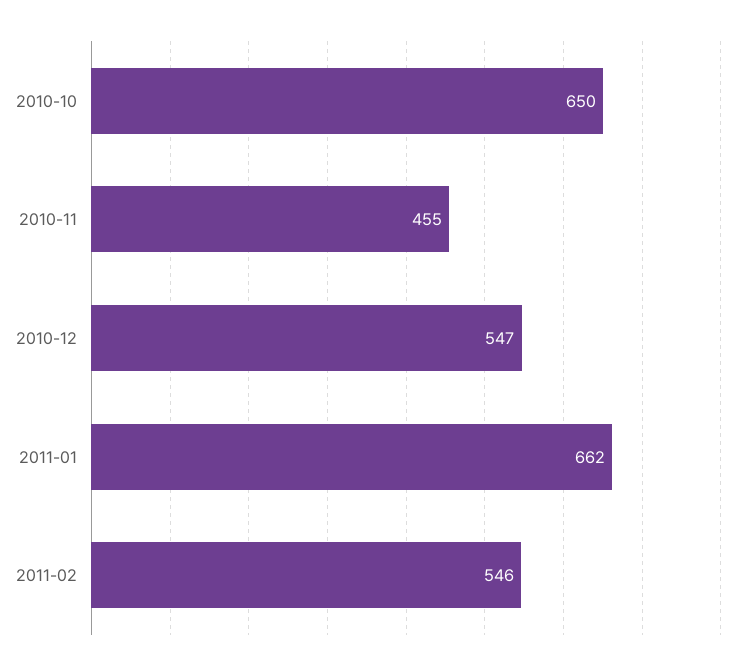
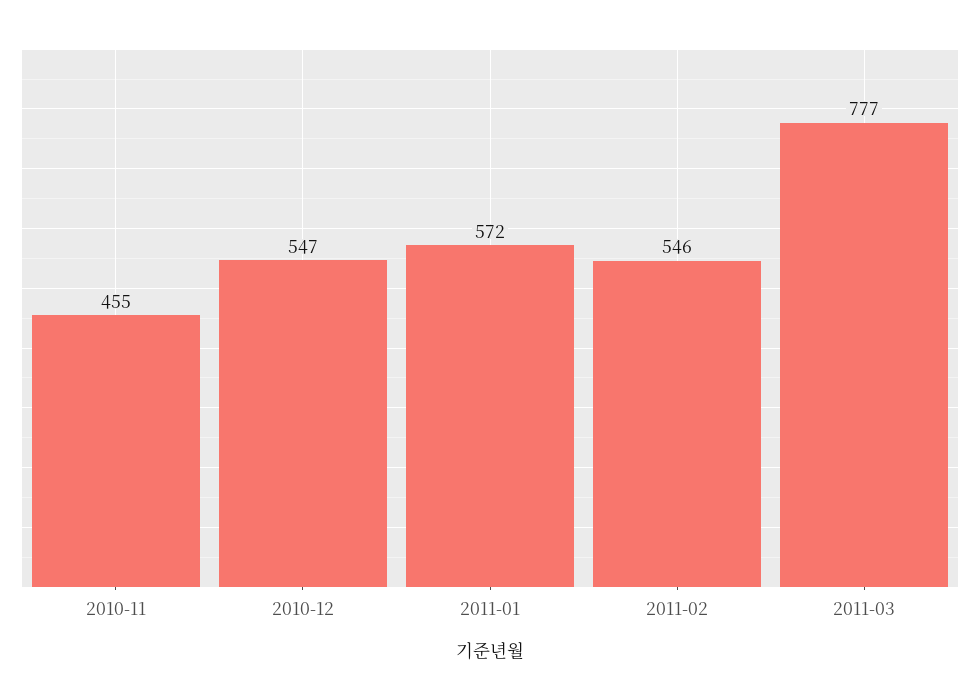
2010-10: 650 -> none
2011-01: 662 -> 572
2011-03: none -> 777

